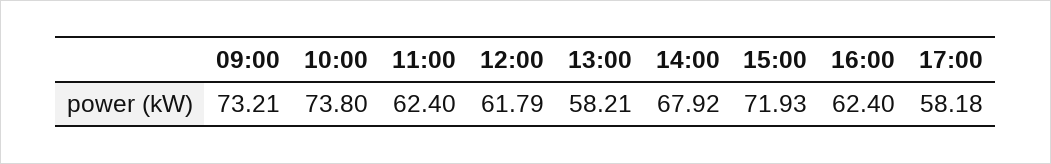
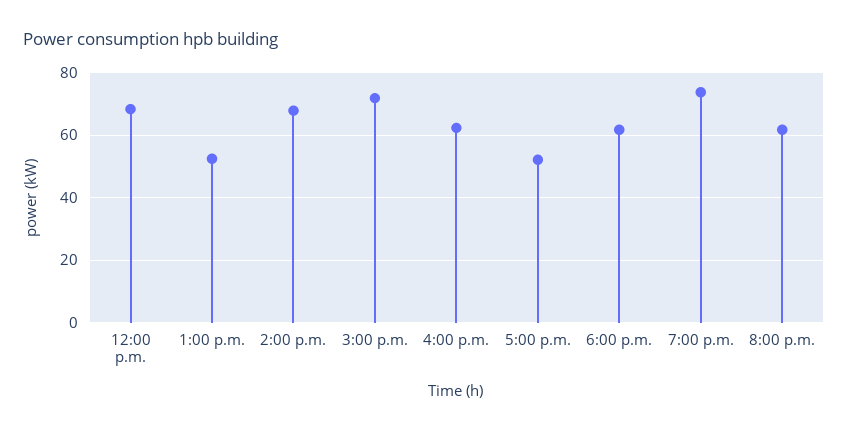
09:00: 73.21 -> none
10:00: 73.8 -> none
11:00: 62.4 -> none
12:00: 61.79 -> 68
13:00: 58.21 -> 52
17:00: 58.18 -> 52
6:00 p.m.: none -> 62
7:00 p.m.: none -> 74
8:00 p.m.: none -> 62

